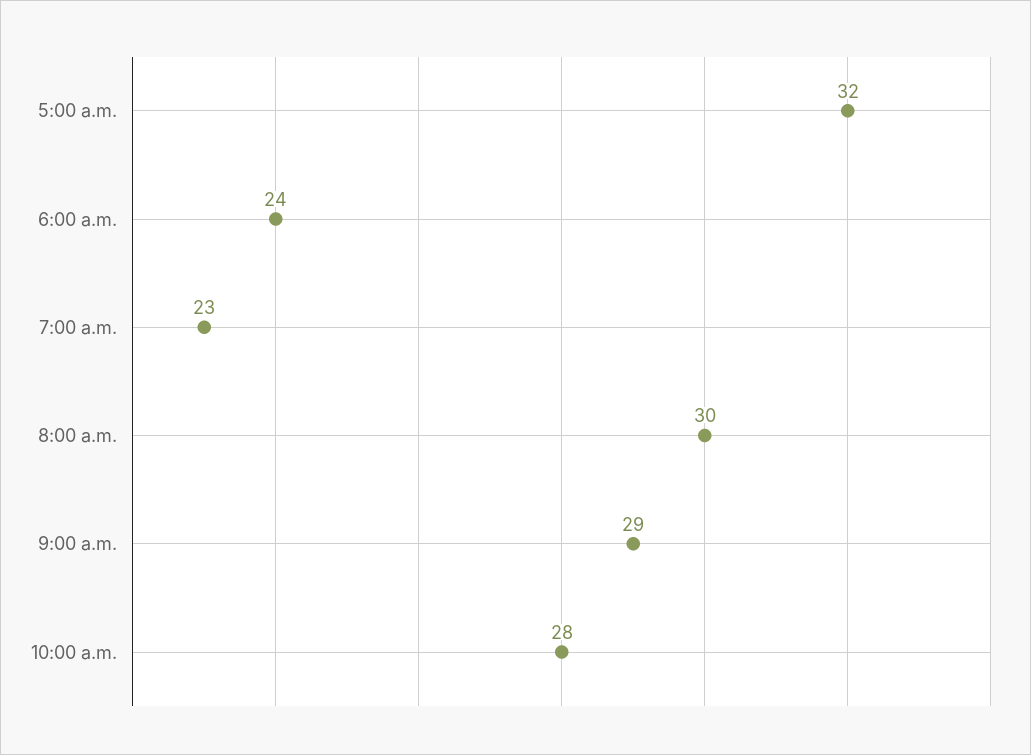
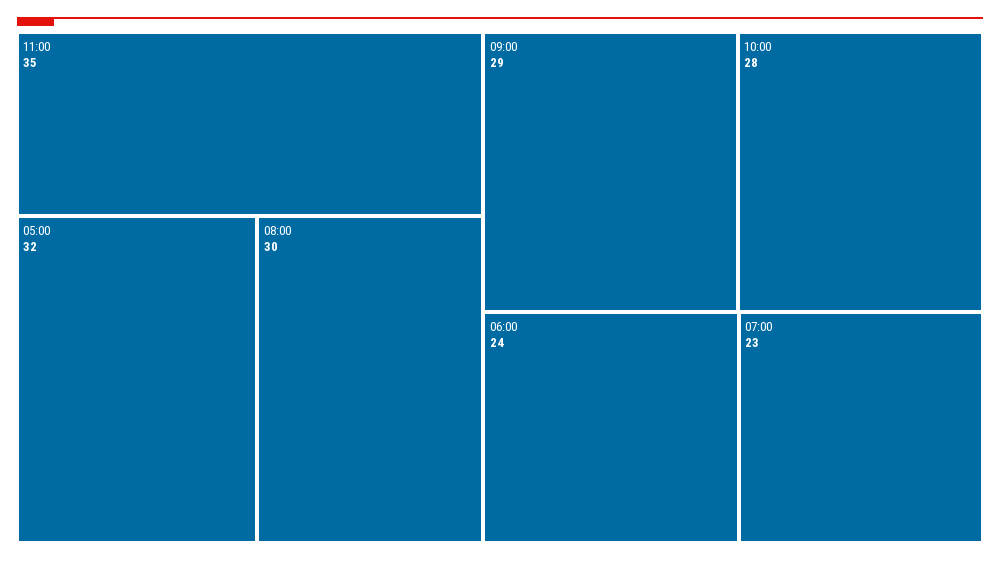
11:00: none -> 35

